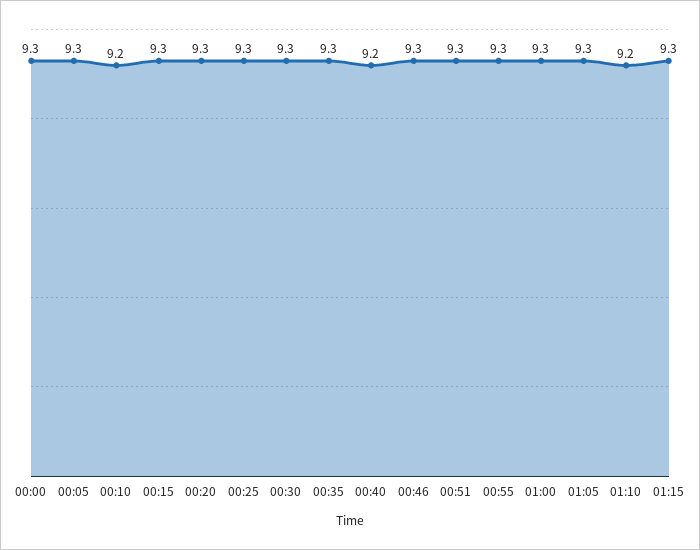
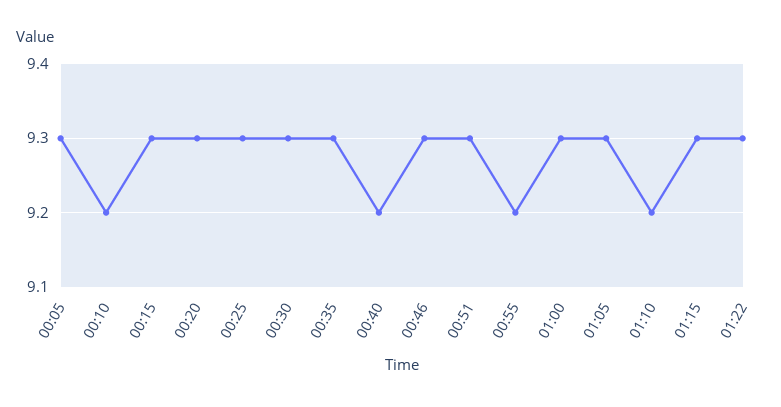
00:00: 9.3 -> none
00:55: 9.3 -> 9.2
01:22: none -> 9.3

